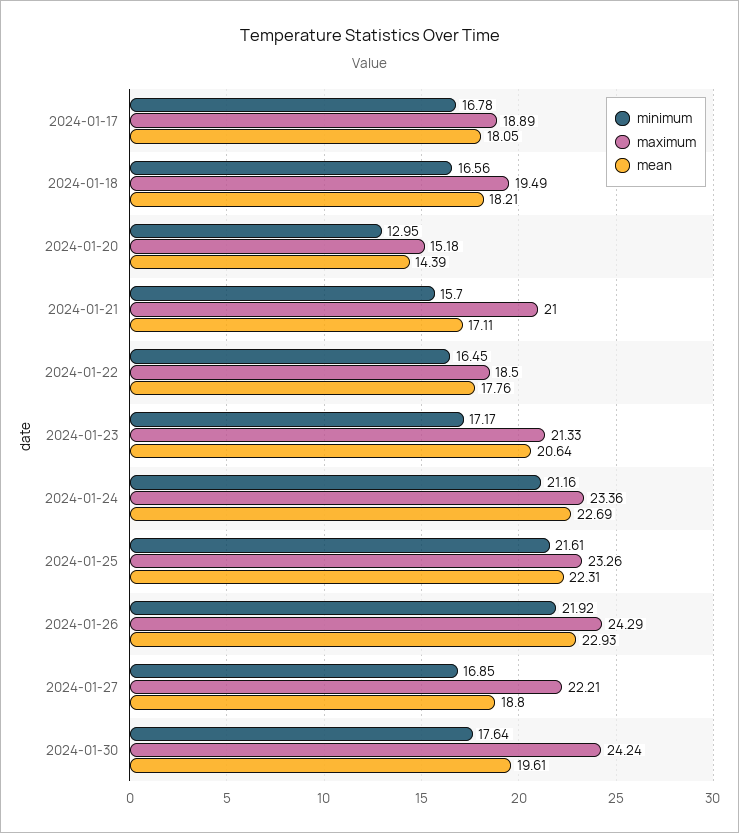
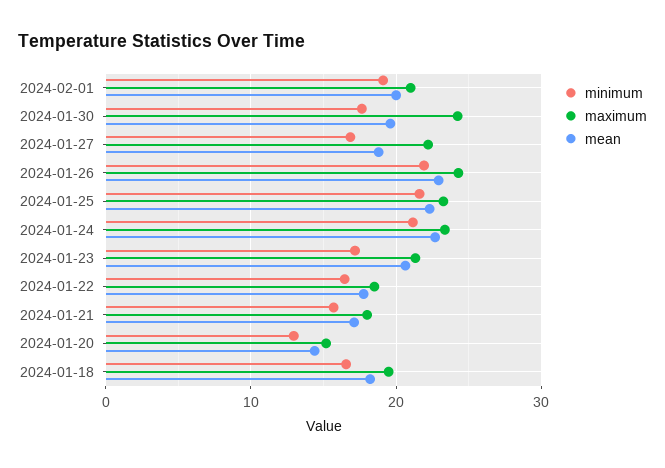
minimum, 2024-01-17: 16.78 -> none
maximum, 2024-01-17: 18.89 -> none
mean, 2024-01-17: 18.05 -> none
maximum, 2024-01-21: 21 -> 18
minimum, 2024-02-01: none -> 19
maximum, 2024-02-01: none -> 21
mean, 2024-02-01: none -> 20

